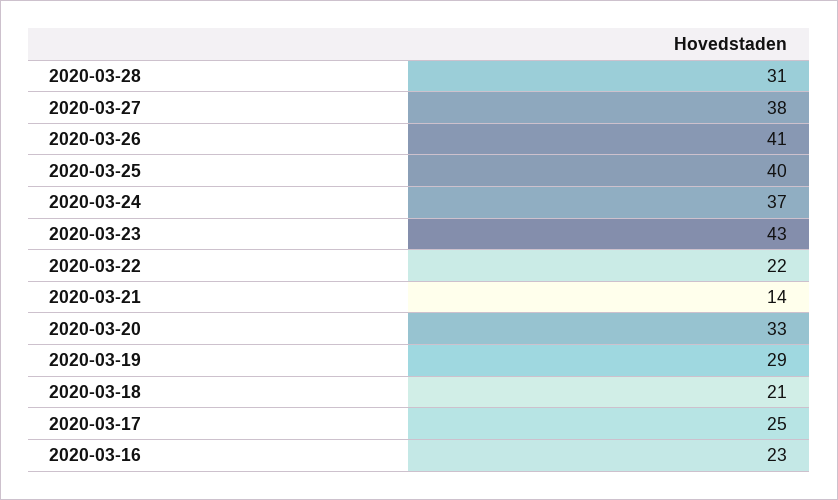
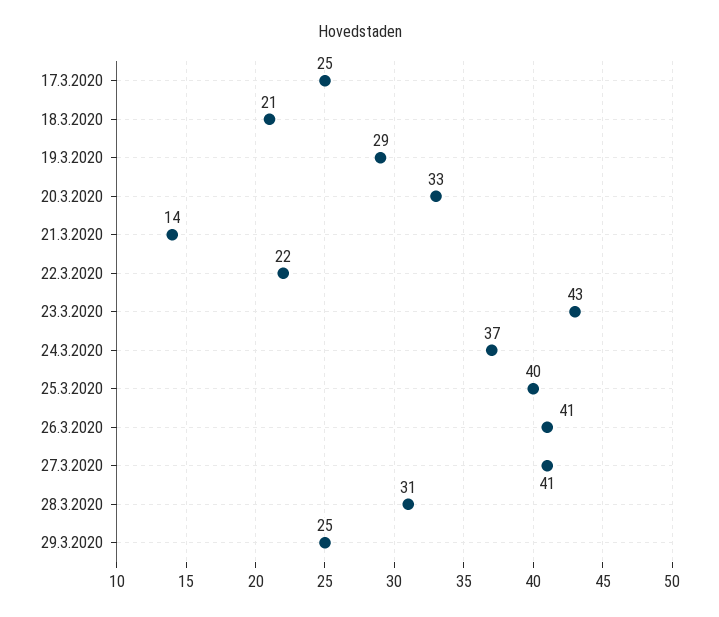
2020-03-27: 38 -> 41
2020-03-16: 23 -> none
29.3.2020: none -> 25

